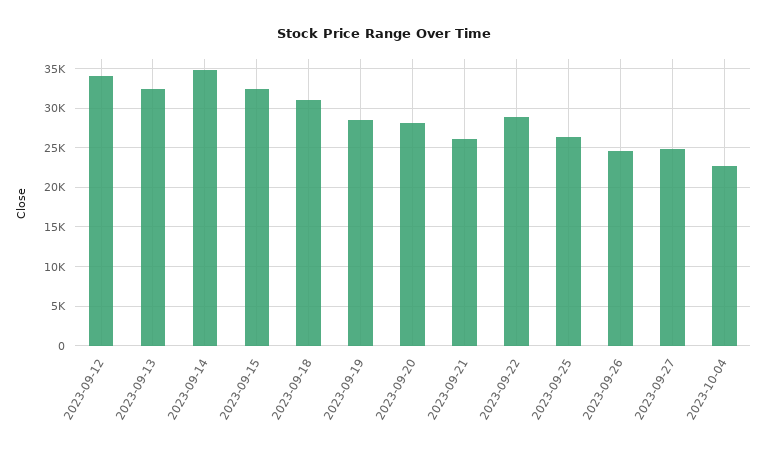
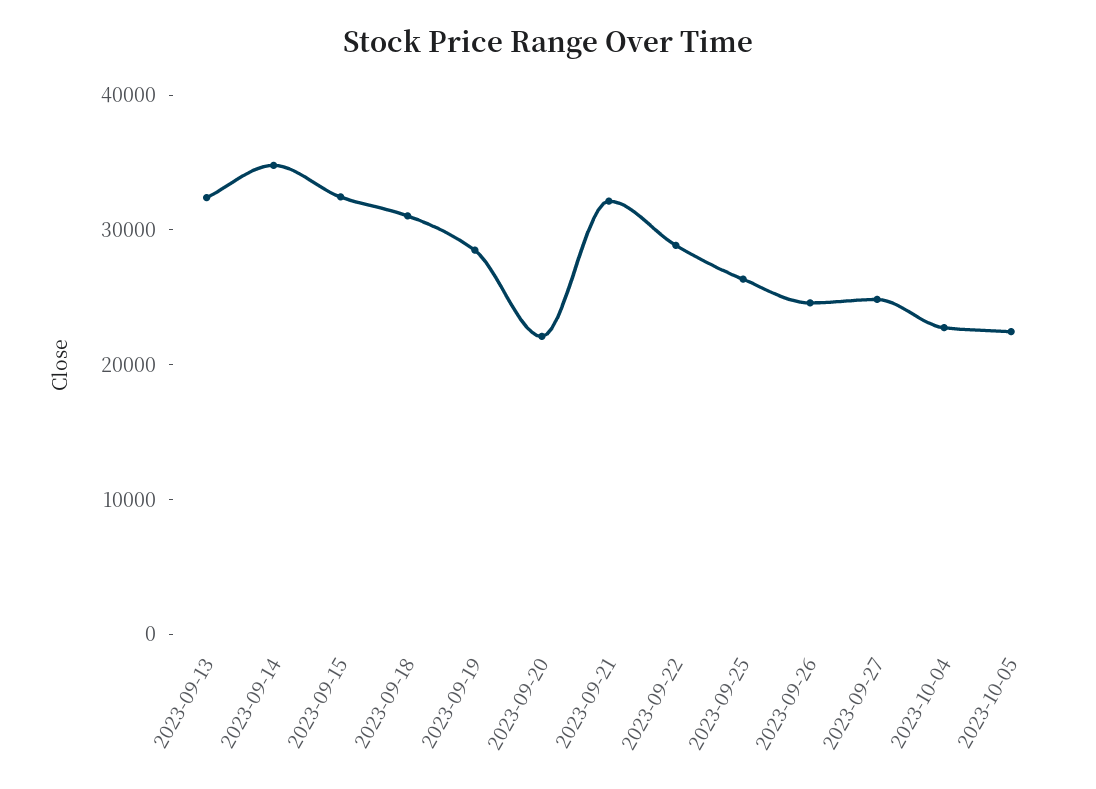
2023-09-12: 34000 -> none
2023-09-20: 28000 -> 22000
2023-09-21: 26000 -> 32000
2023-10-05: none -> 22000

